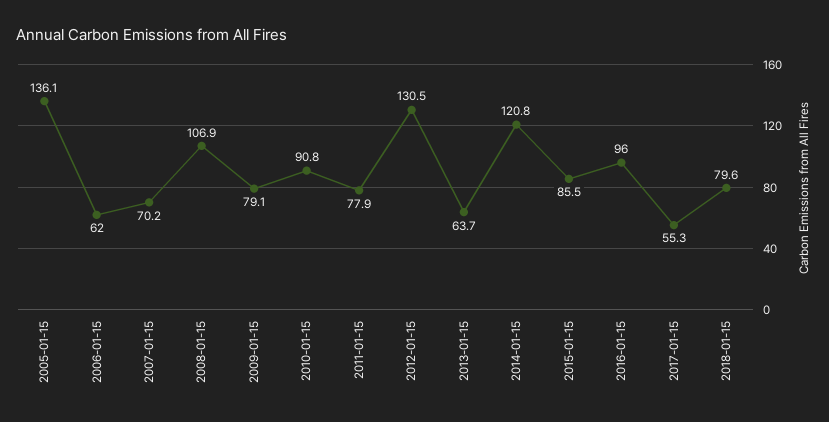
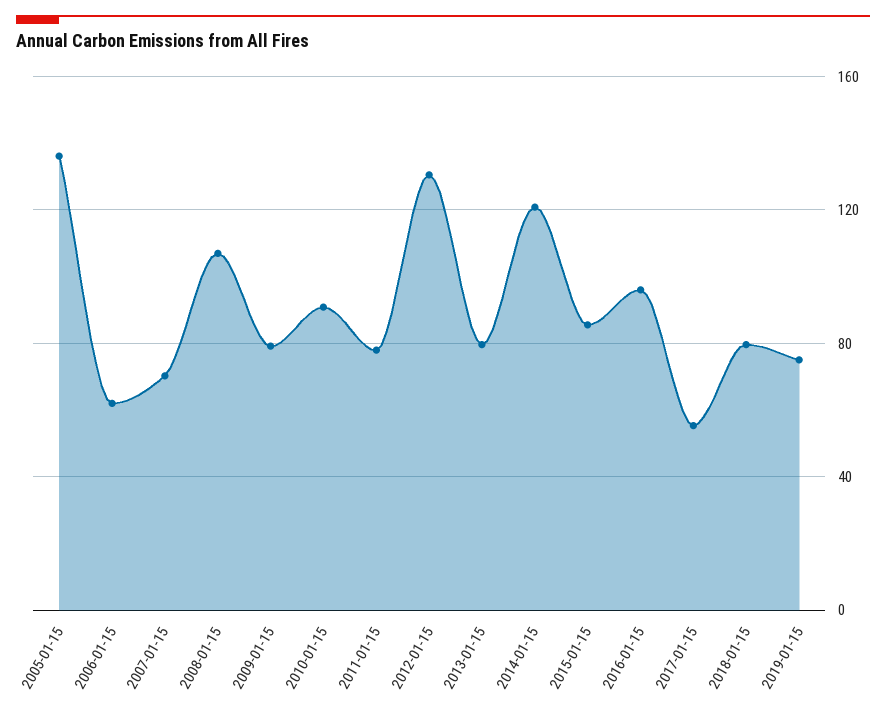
2013-01-15: 63.7 -> 80
2019-01-15: none -> 75

